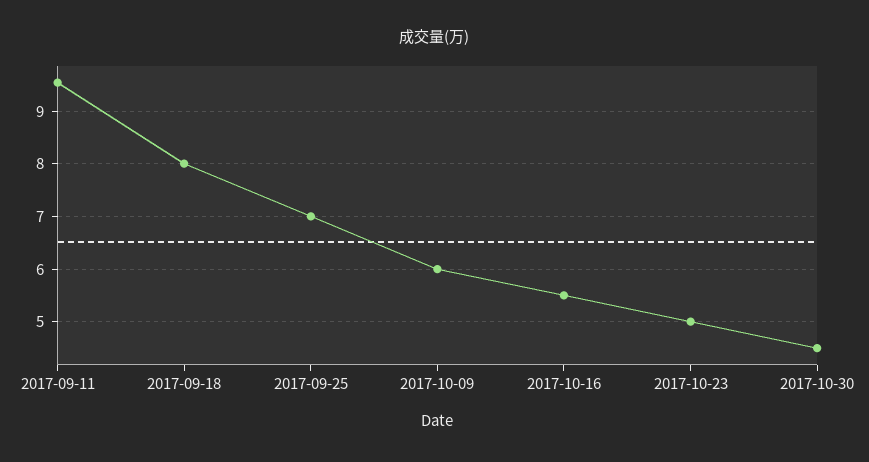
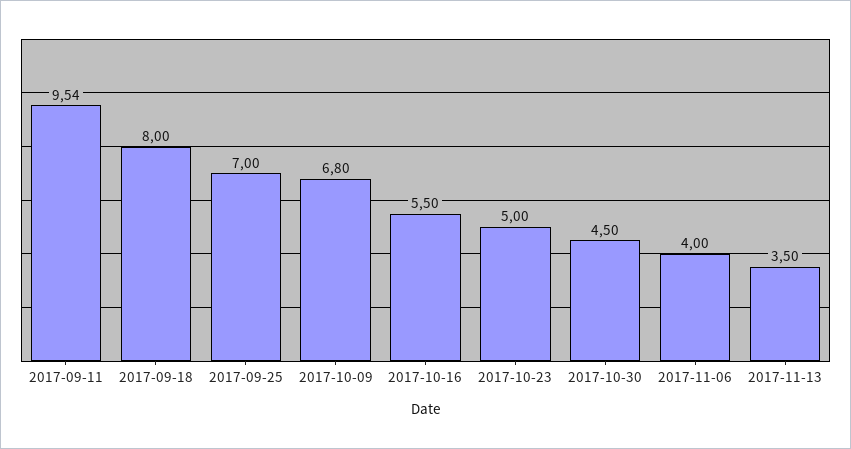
2017-10-09: 6 -> 6.8
2017-11-06: none -> 4
2017-11-13: none -> 3.5

